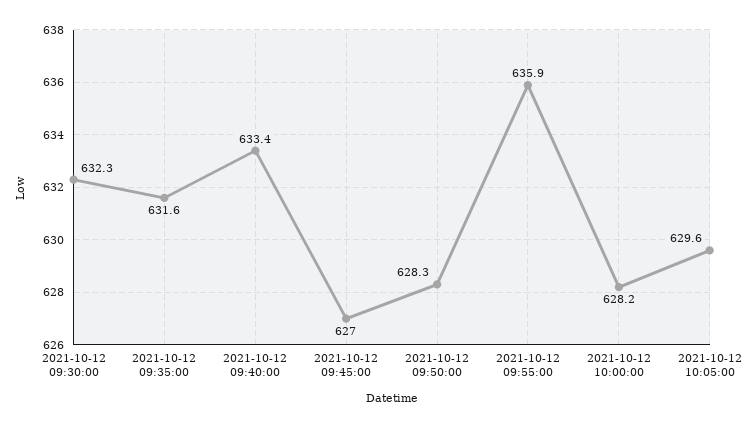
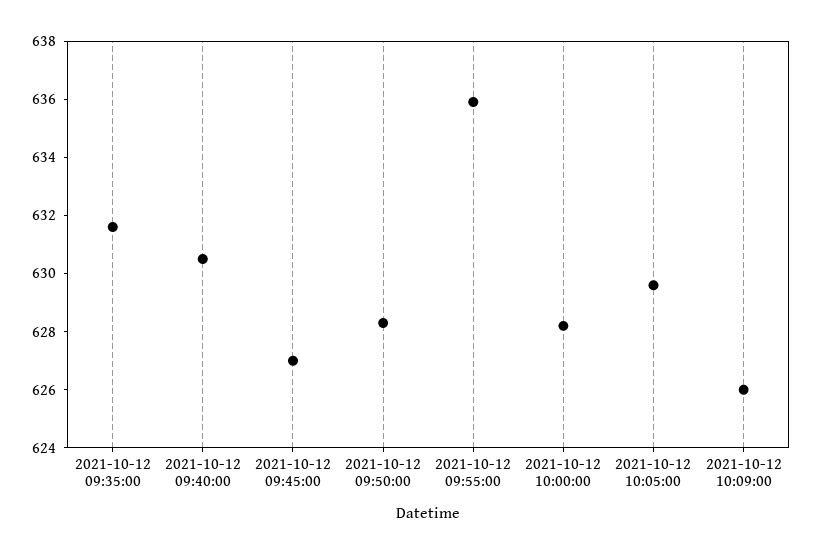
2021-10-12 09:30:00: 632.3 -> none
2021-10-12 09:40:00: 633.4 -> 630.5
2021-10-12 10:09:00: none -> 626

